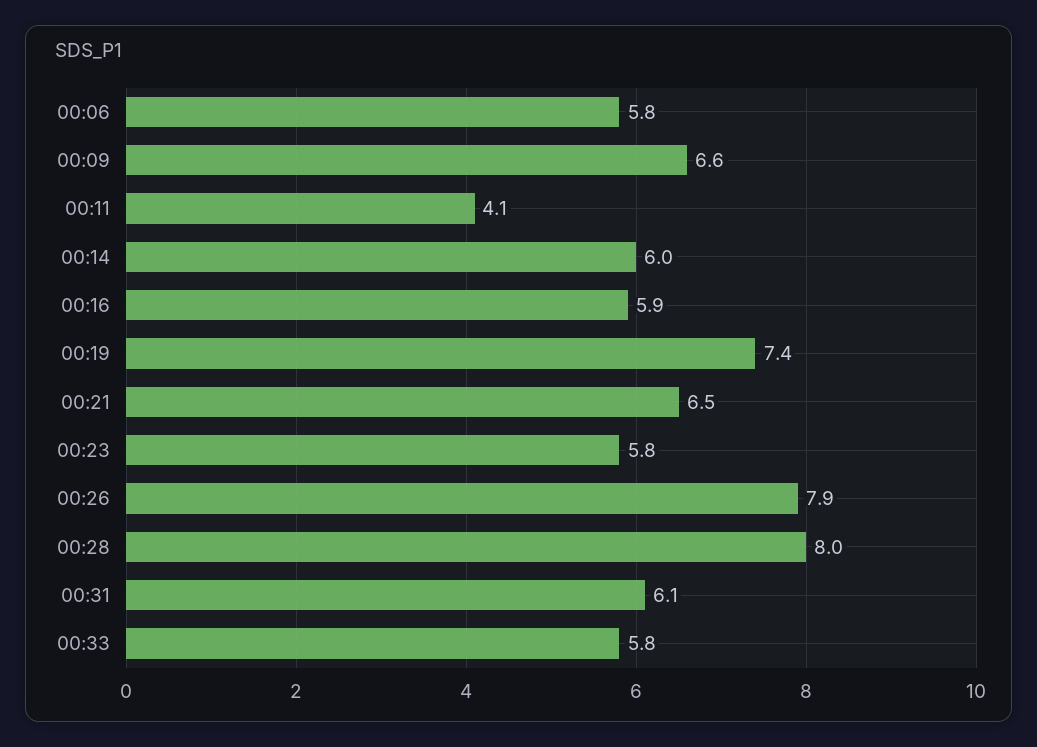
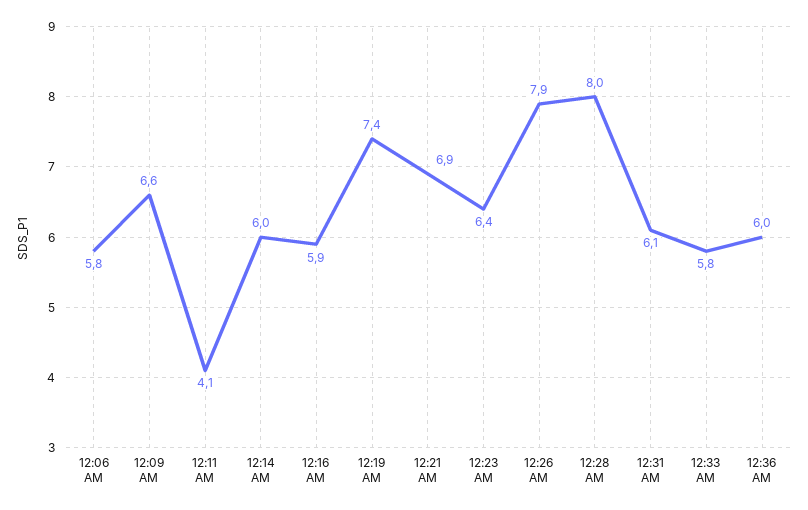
00:21: 6.5 -> 6.9
00:23: 5.8 -> 6.4
12:36 AM: none -> 6

